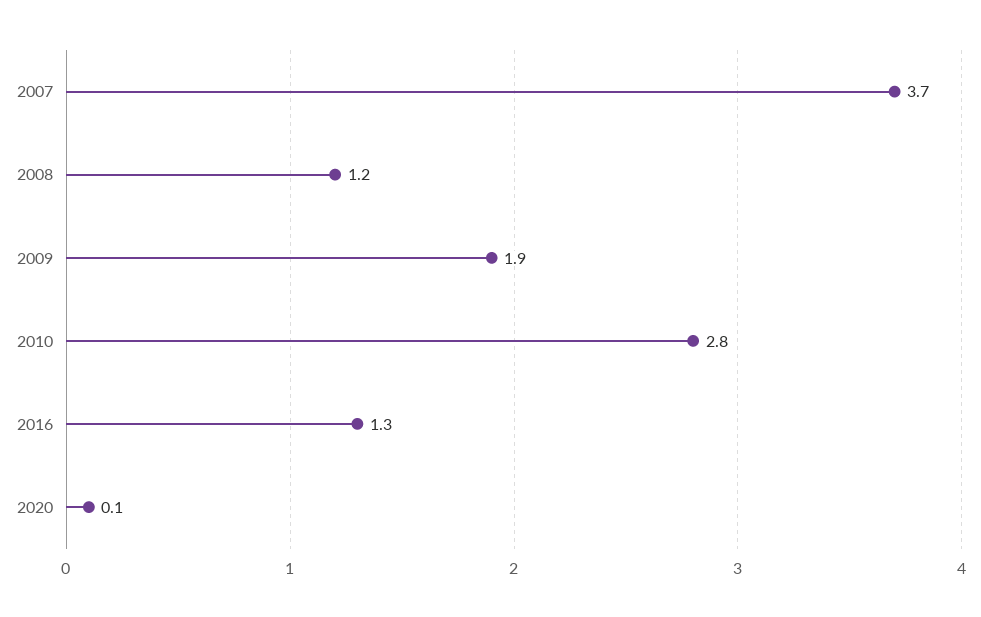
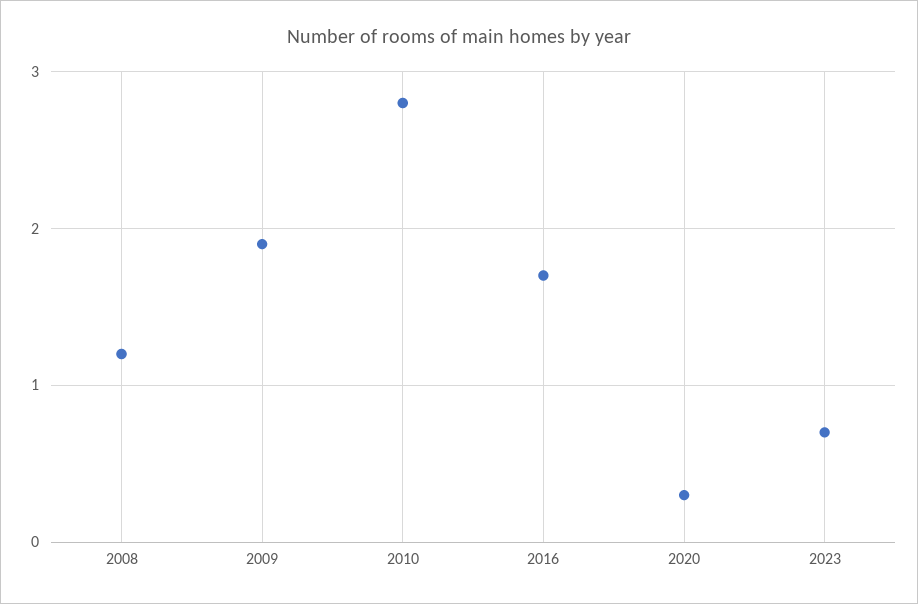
2007: 3.7 -> none
2016: 1.3 -> 1.7
2020: 0.1 -> 0.3
2023: none -> 0.7

